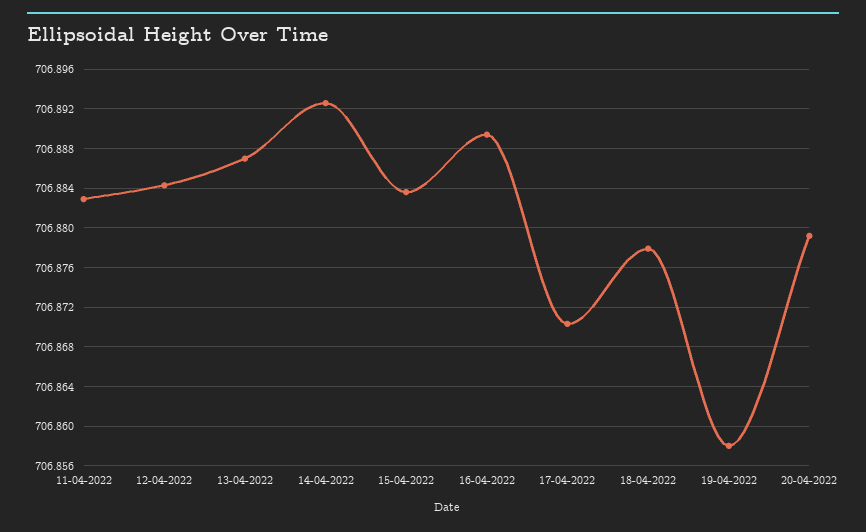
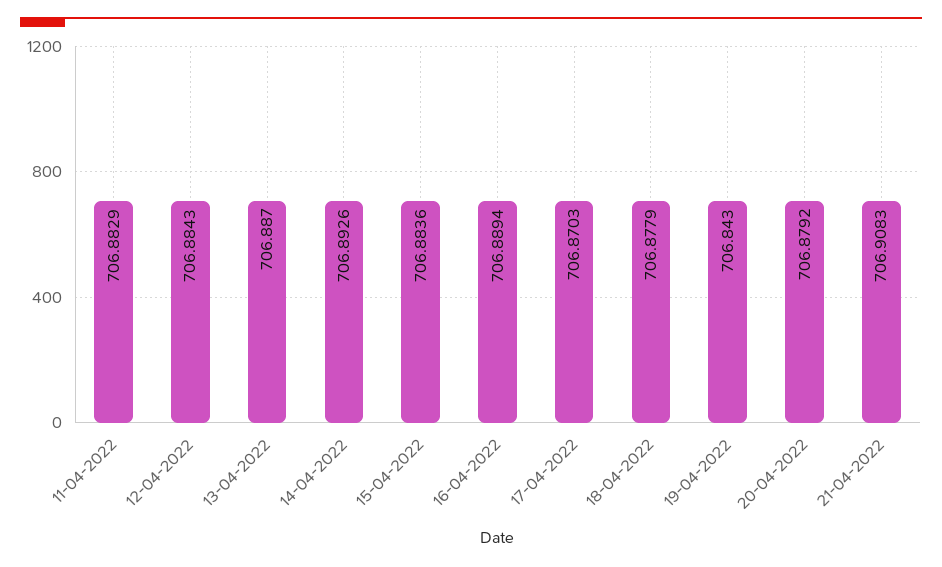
19-04-2022: 706.858 -> 706.843
21-04-2022: none -> 706.9083

